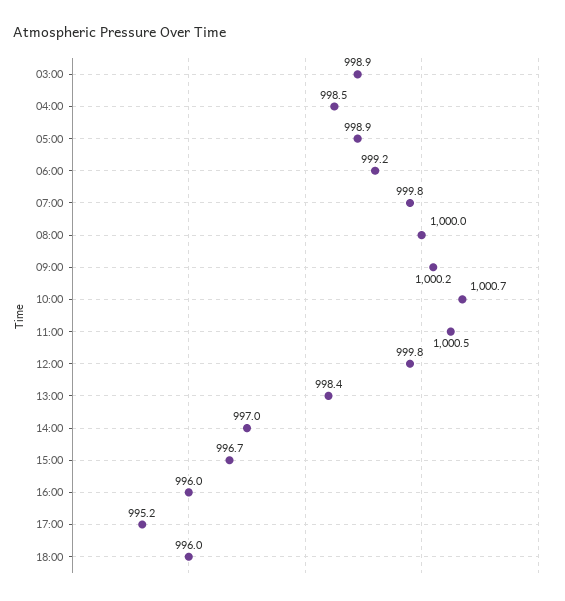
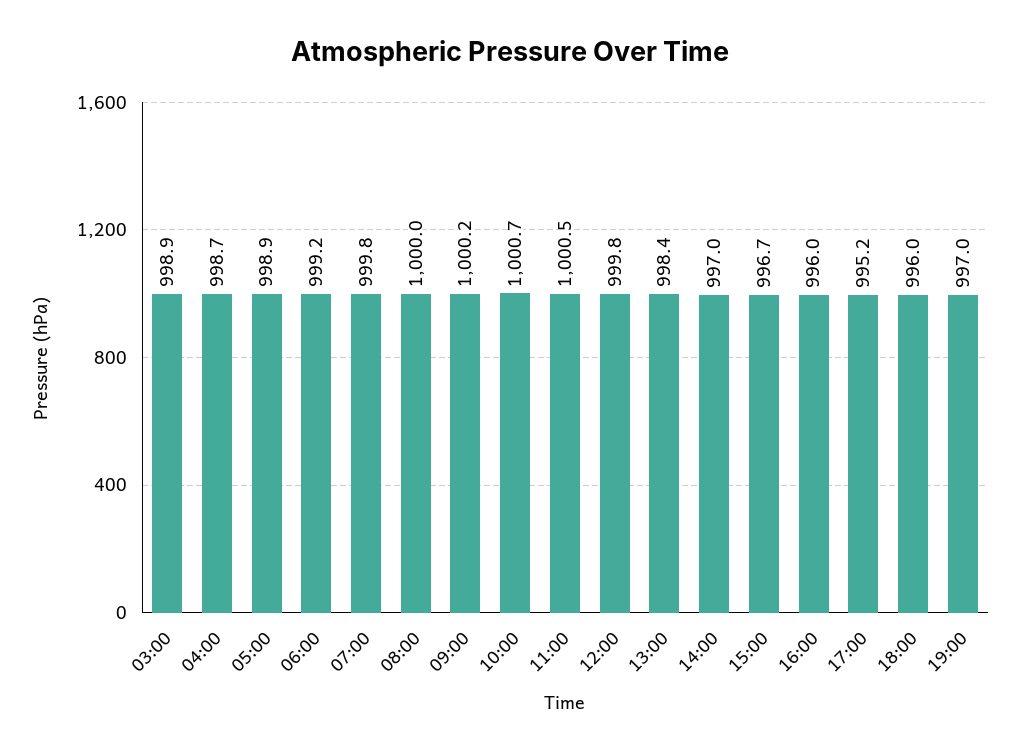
04:00: 998.5 -> 998.7
19:00: none -> 997

